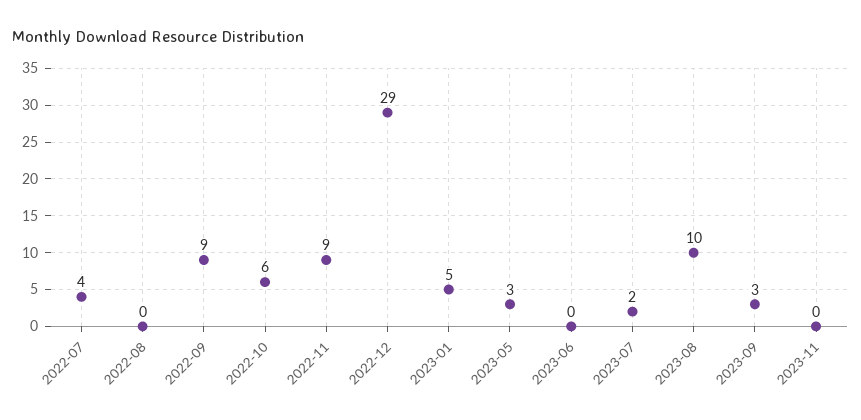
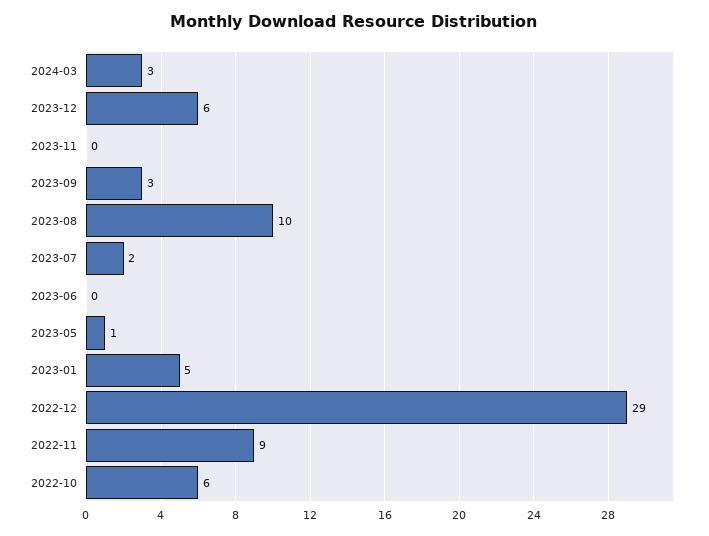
2022-07: 4 -> none
2022-08: 0 -> none
2022-09: 9 -> none
2023-05: 3 -> 1
2024-03: none -> 3
2023-12: none -> 6

